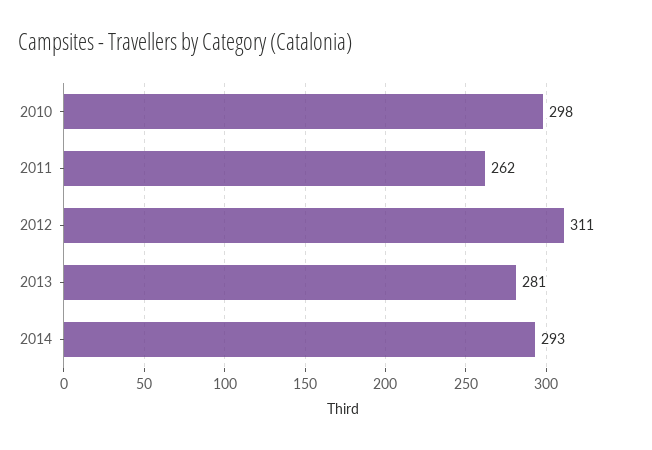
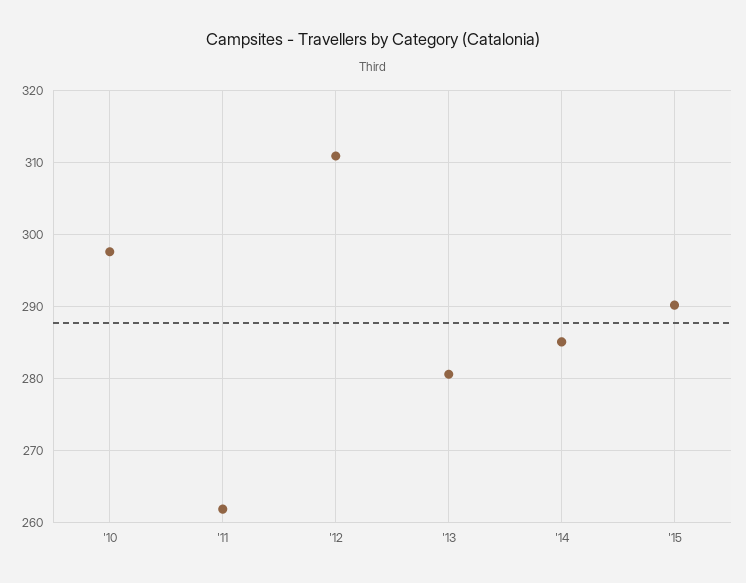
2014: 293 -> 285
'15: none -> 290

